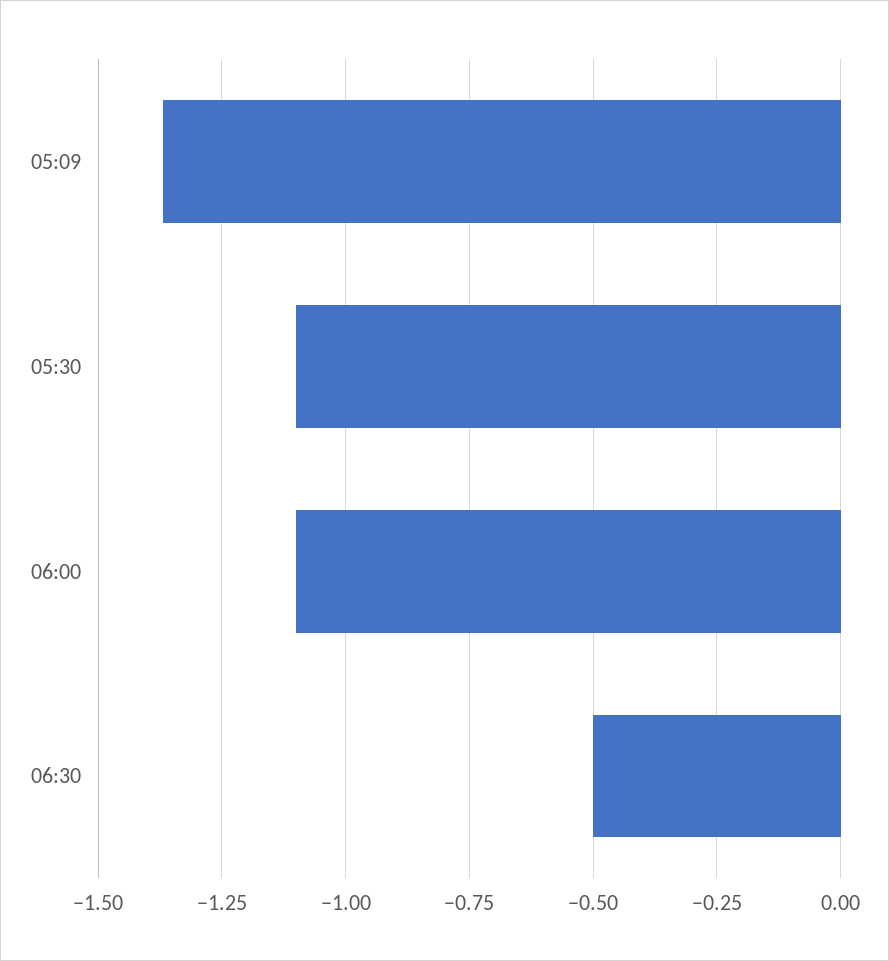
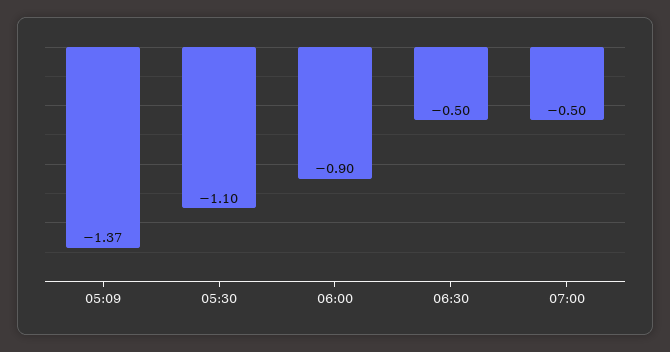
06:00: -1.1 -> -0.9
07:00: none -> -0.5

